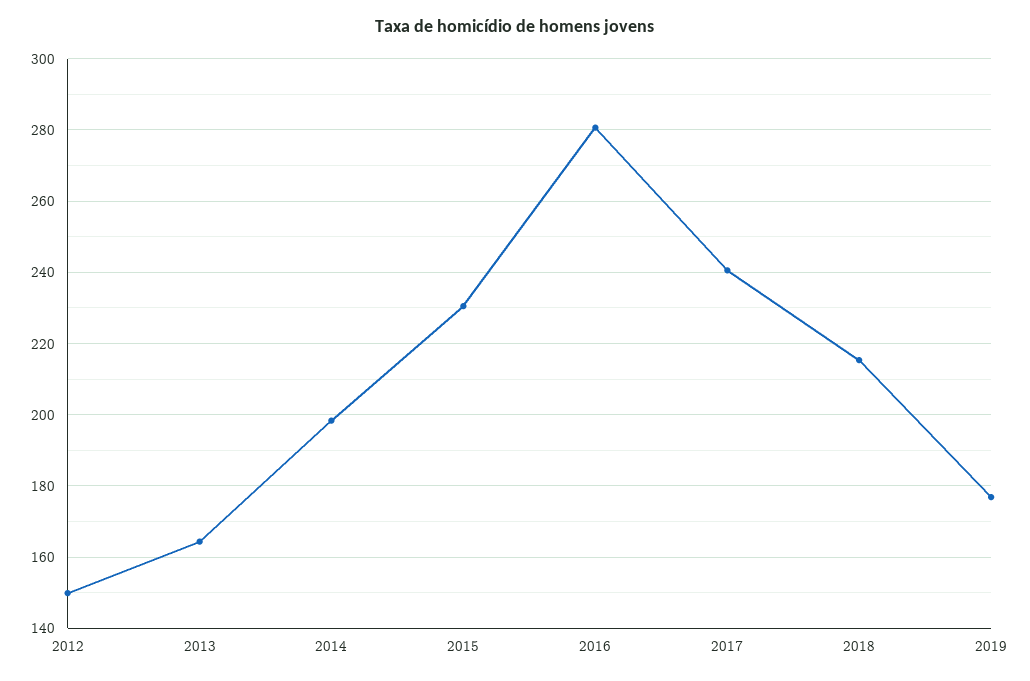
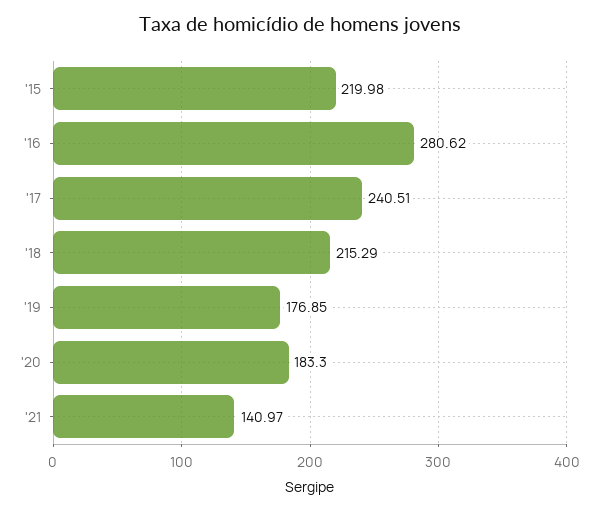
2012: 150 -> none
2013: 164 -> none
2014: 198 -> none
2015: 230 -> 219.98
'20: none -> 183.3
'21: none -> 140.97

